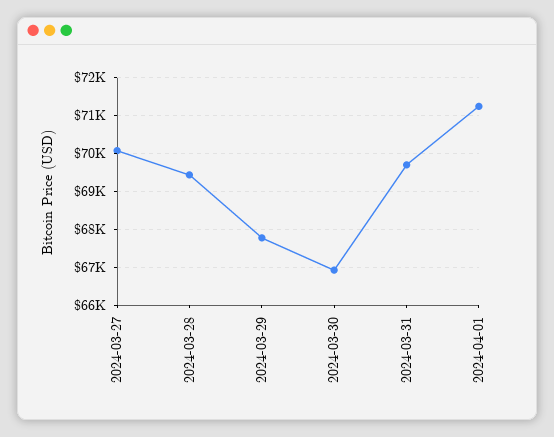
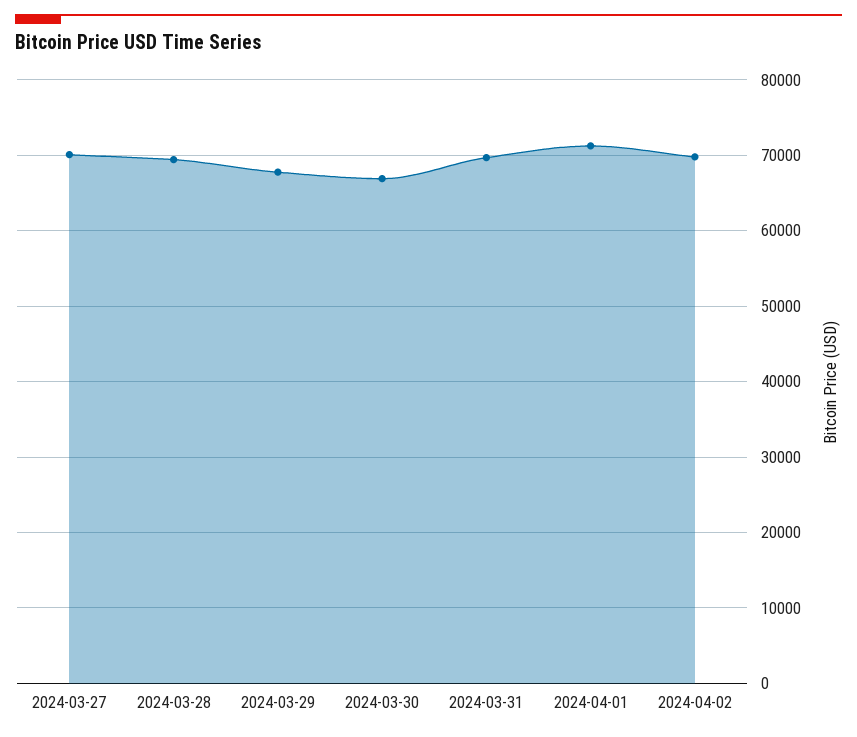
2024-04-02: none -> 70000

